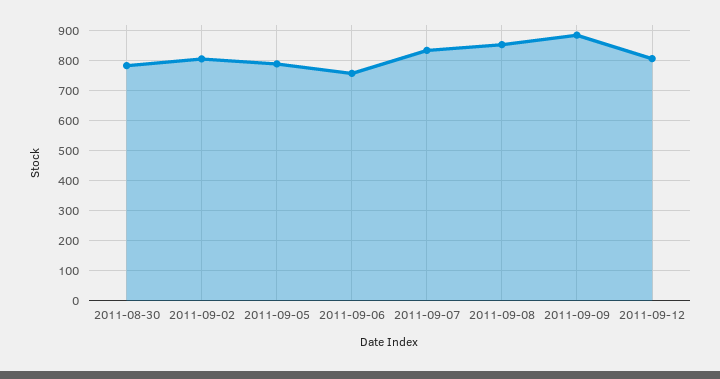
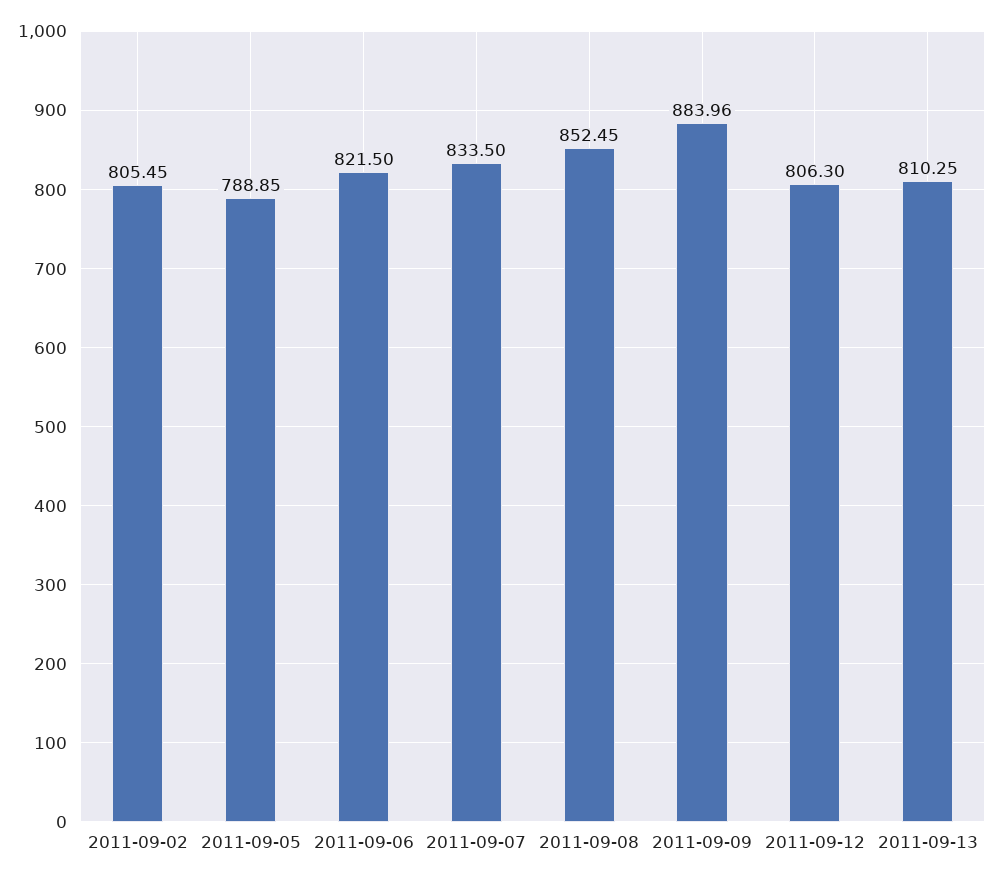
2011-08-30: 780 -> none
2011-09-06: 760 -> 821.5
2011-09-13: none -> 810.25

